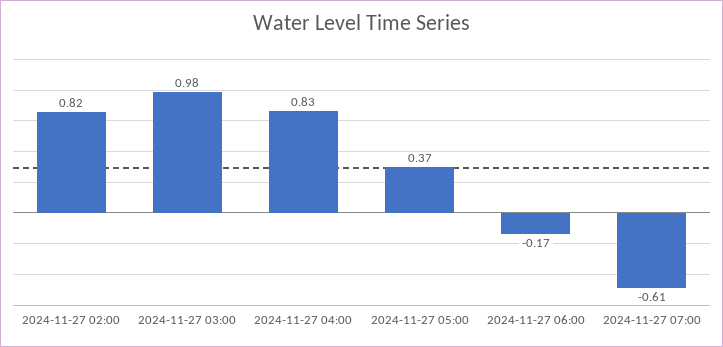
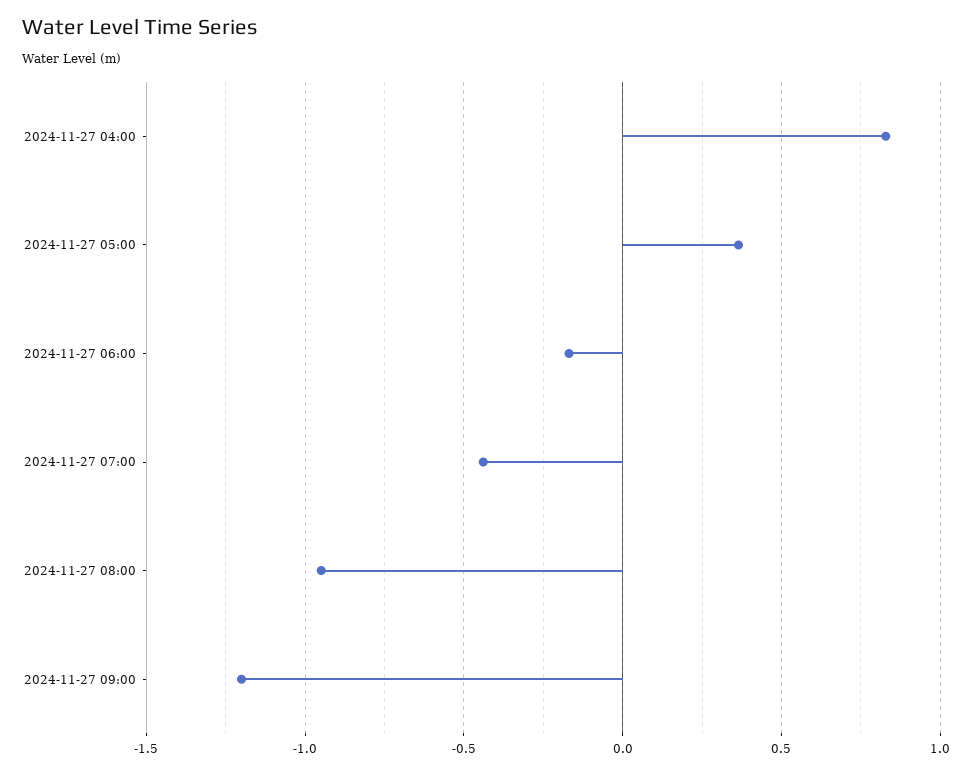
2024-11-27 02:00: 0.82 -> none
2024-11-27 03:00: 0.98 -> none
2024-11-27 07:00: -0.61 -> -0.45
2024-11-27 08:00: none -> -0.95
2024-11-27 09:00: none -> -1.2

